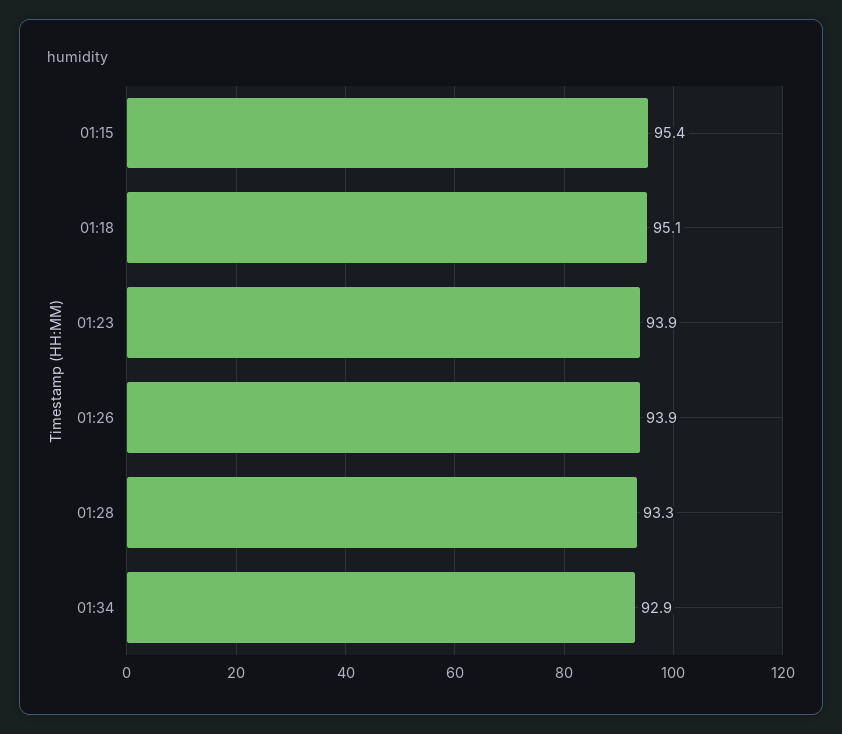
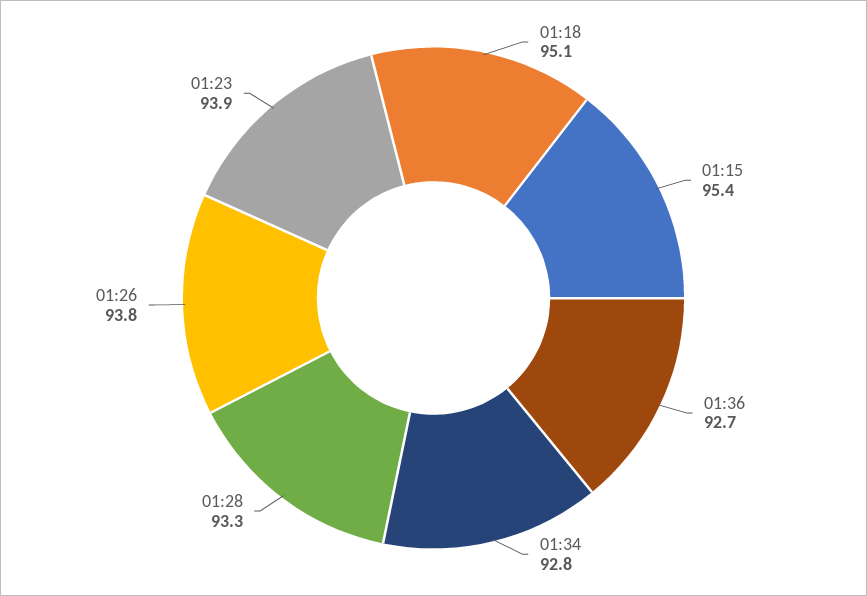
01:26: 93.9 -> 93.8
01:34: 92.9 -> 92.8
01:36: none -> 92.7

